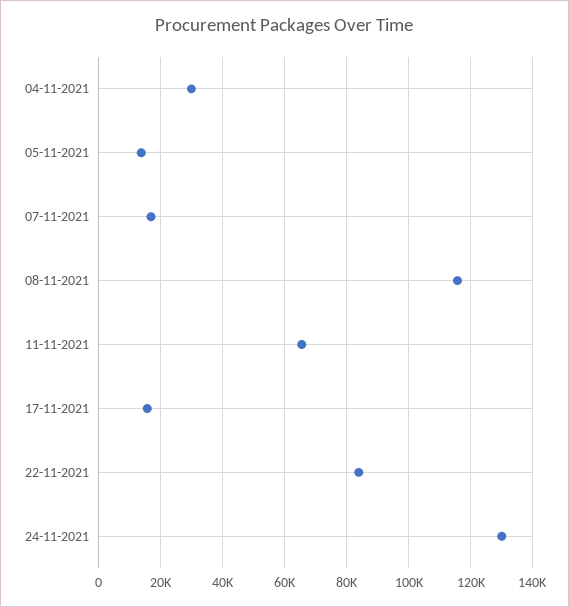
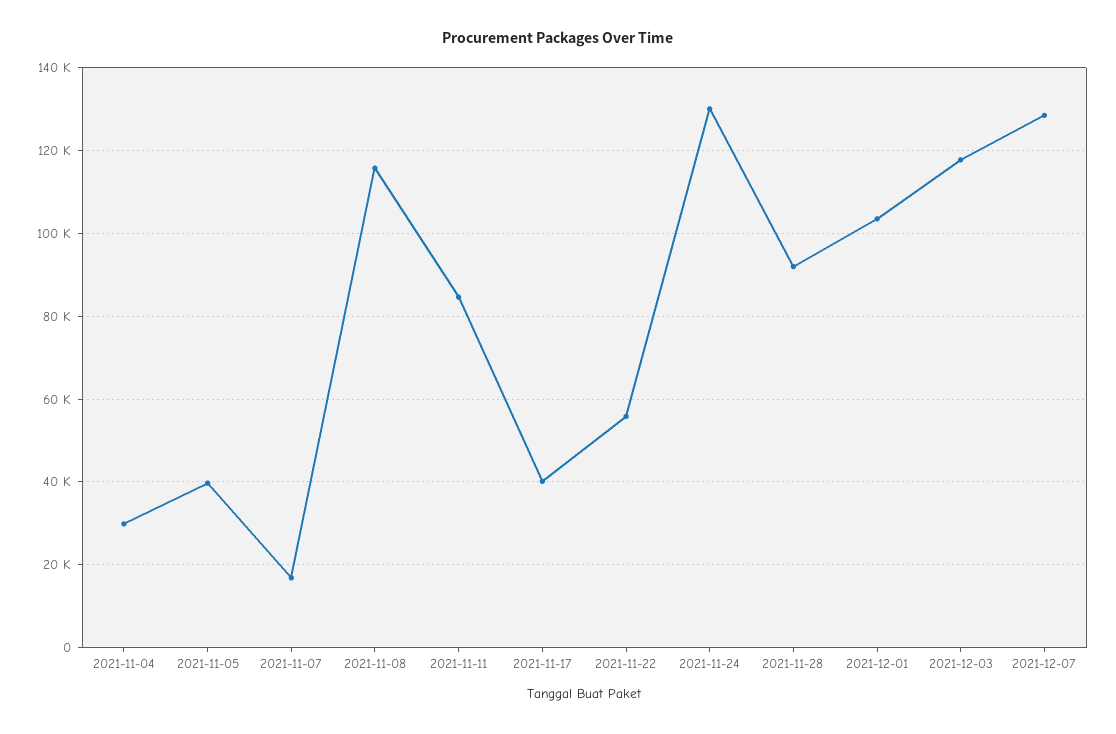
05-11-2021: 14000 -> 40000
11-11-2021: 66000 -> 84000
17-11-2021: 16000 -> 40000
22-11-2021: 84000 -> 56000
2021-11-28: none -> 92000
2021-12-01: none -> 104000
2021-12-03: none -> 118000
2021-12-07: none -> 128000

